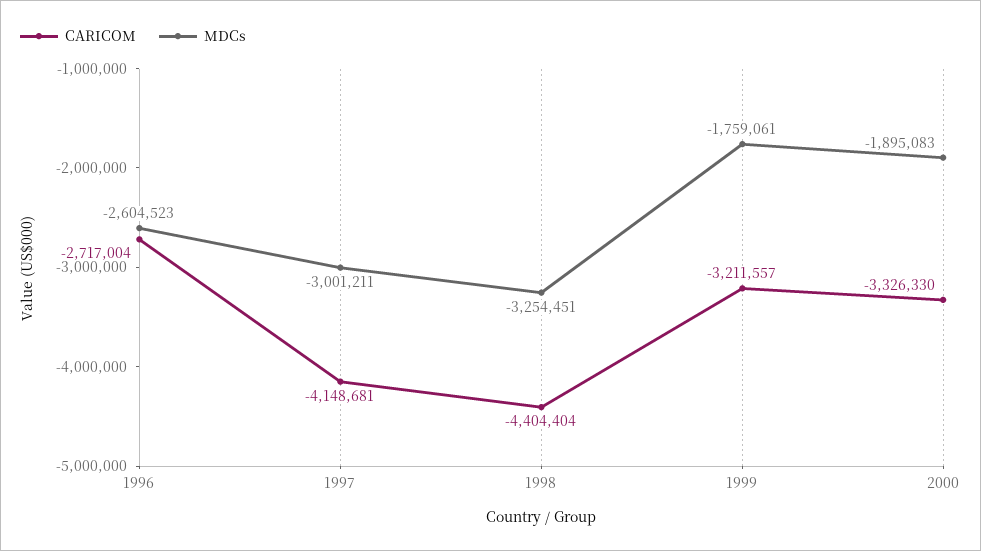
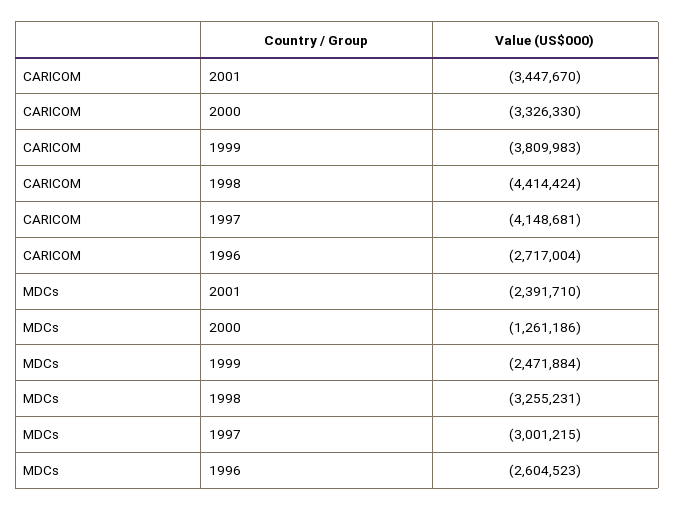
MDCs, 1997: -3001211 -> -3001215
CARICOM, 1998: -4404404 -> -4414424
MDCs, 1998: -3254451 -> -3255231
CARICOM, 1999: -3211557 -> -3809983
MDCs, 1999: -1759061 -> -2471884
MDCs, 2000: -1895083 -> -1261186
CARICOM, 2001: none -> -3447670
MDCs, 2001: none -> -2391710

